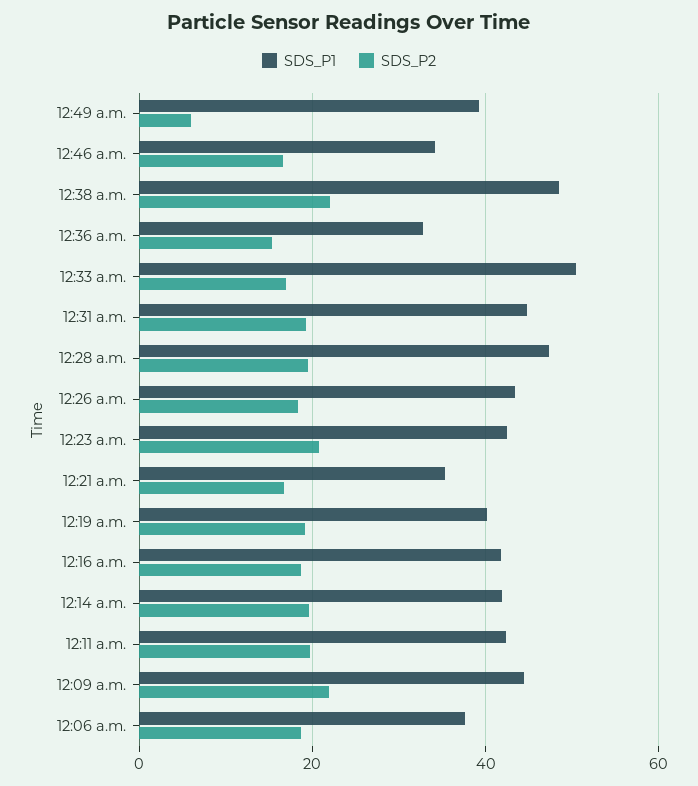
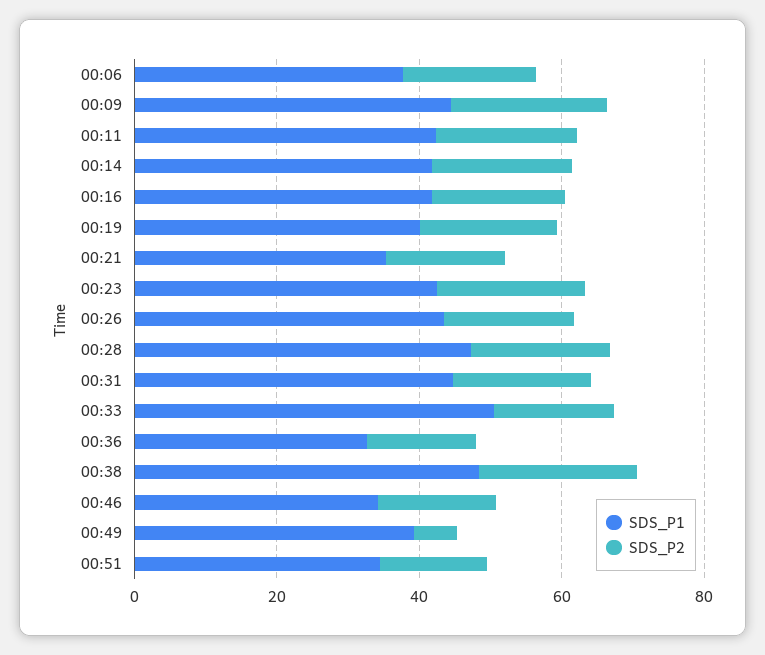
SDS_P1, 00:51: none -> 35
SDS_P2, 00:51: none -> 15

